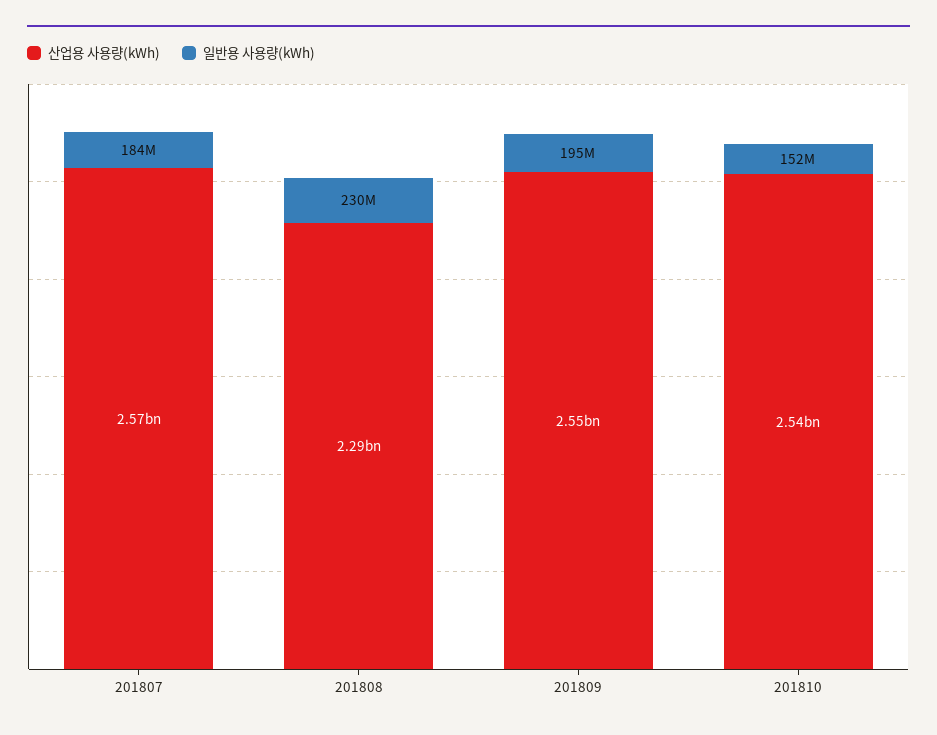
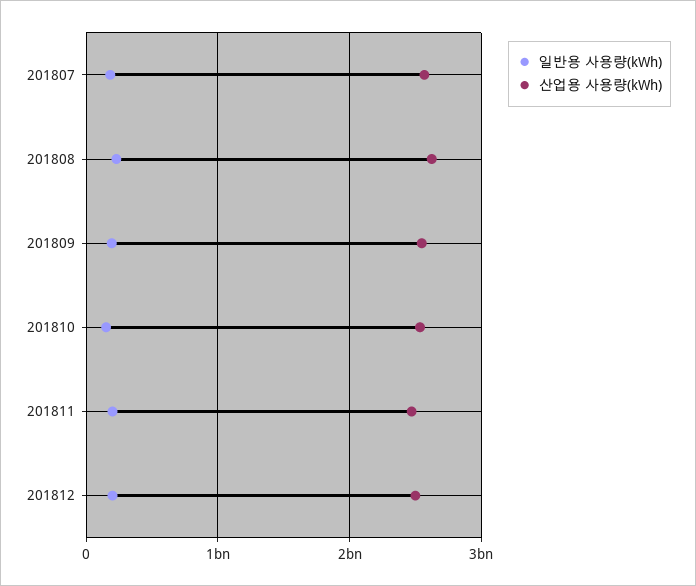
산업용 사용량(kWh), 201808: 2290000000 -> 2600000000
일반용 사용량(kWh), 201811: none -> 200000000
산업용 사용량(kWh), 201811: none -> 2500000000
일반용 사용량(kWh), 201812: none -> 200000000
산업용 사용량(kWh), 201812: none -> 2500000000

